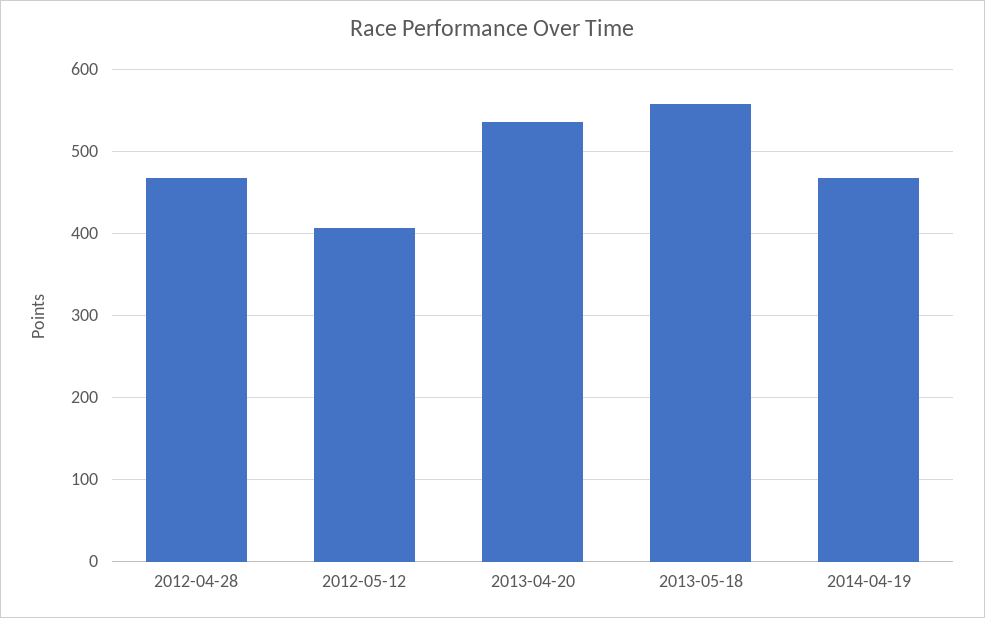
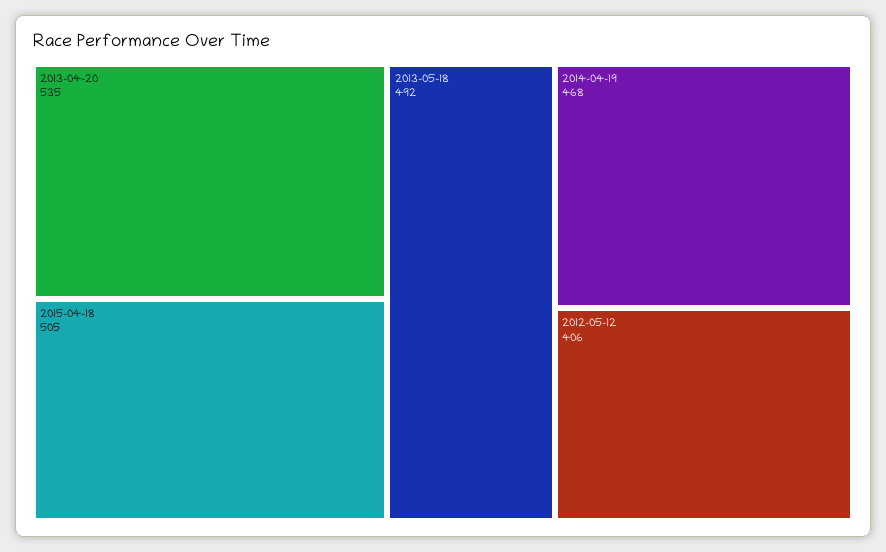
2012-04-28: 470 -> none
2013-05-18: 560 -> 492
2015-04-18: none -> 505

